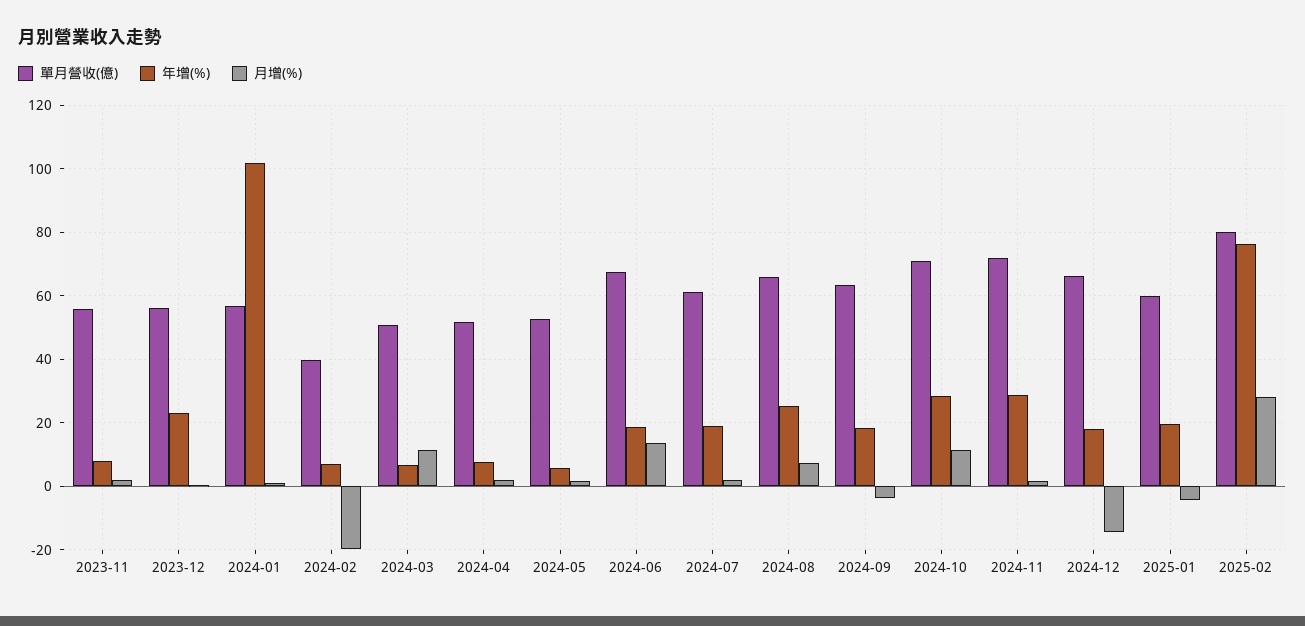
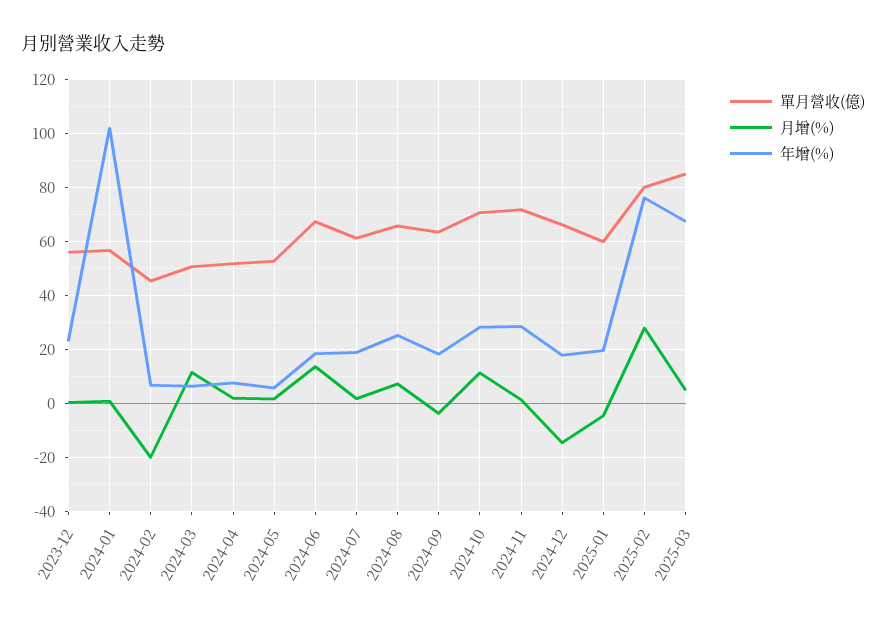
單月營收(億), 2023-11: 56 -> none
年增(%), 2023-11: 8 -> none
月增(%), 2023-11: 2 -> none
單月營收(億), 2024-02: 40 -> 45
單月營收(億), 2025-03: none -> 85
月增(%), 2025-03: none -> 5
年增(%), 2025-03: none -> 67.5

